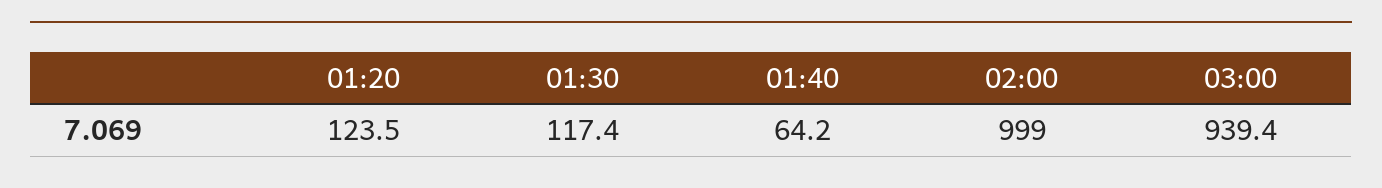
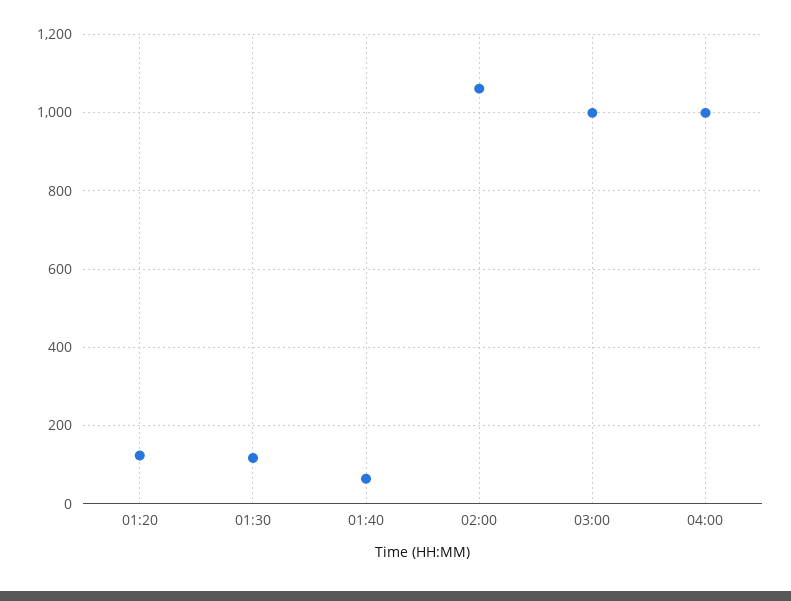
02:00: 999 -> 1060
03:00: 939.4 -> 1000
04:00: none -> 1000

